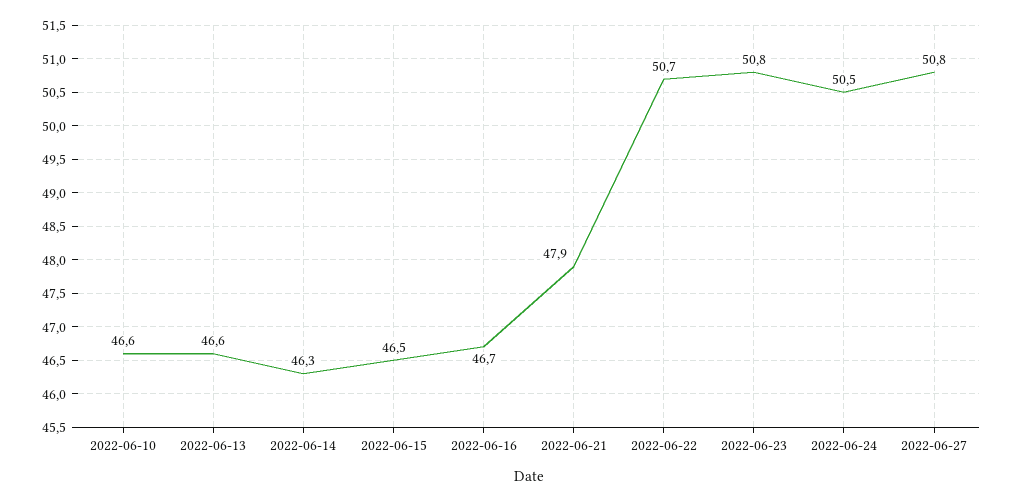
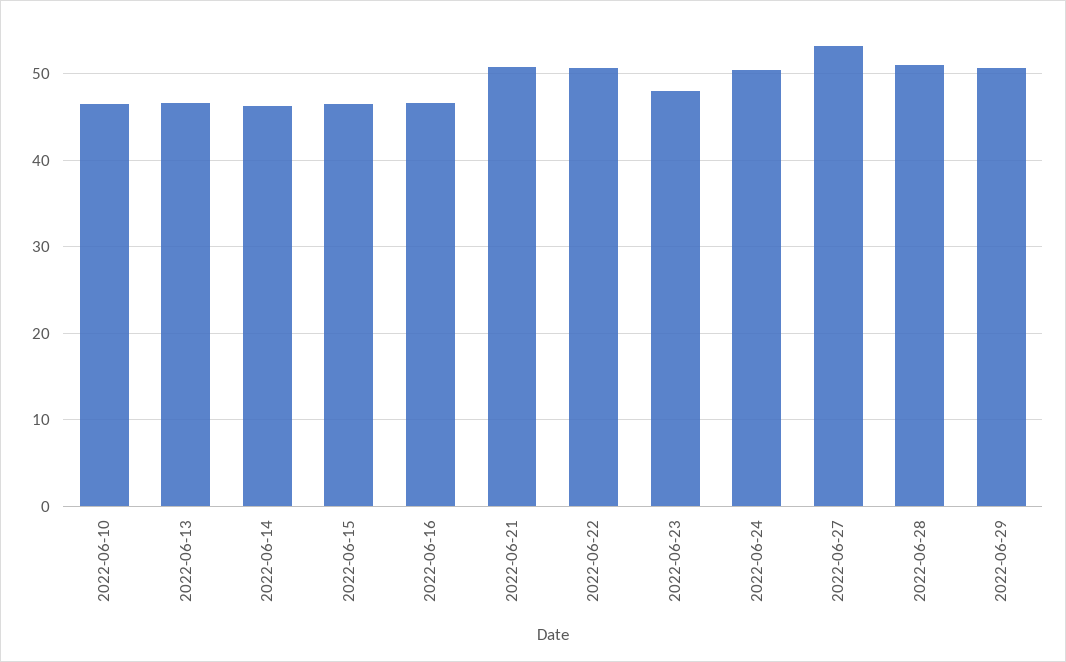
2022-06-21: 47.9 -> 51
2022-06-23: 50.8 -> 48
2022-06-27: 50.8 -> 53
2022-06-28: none -> 51
2022-06-29: none -> 51

